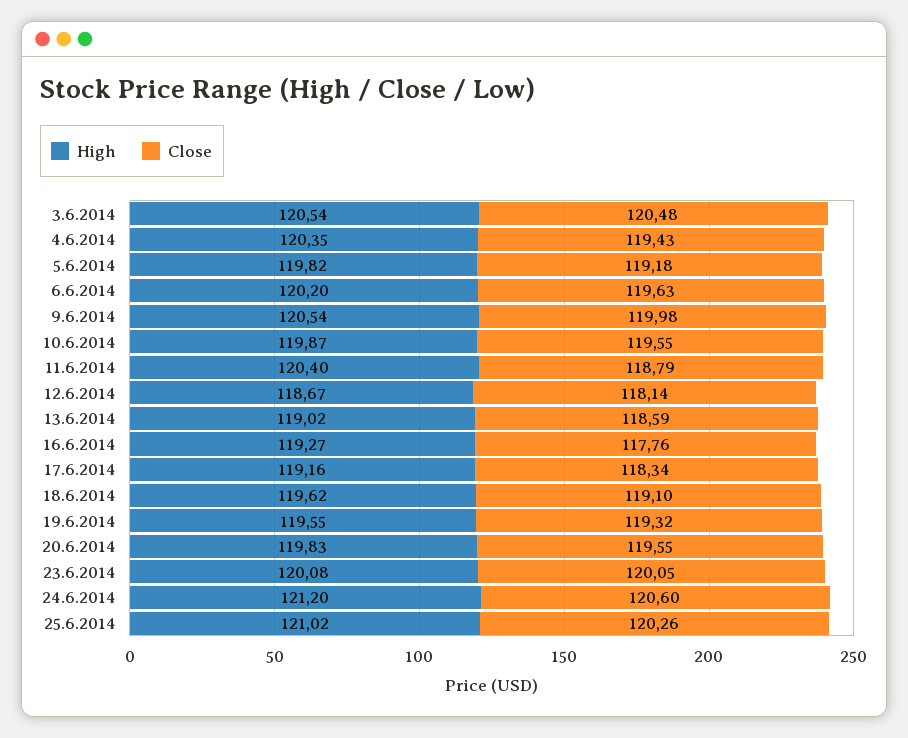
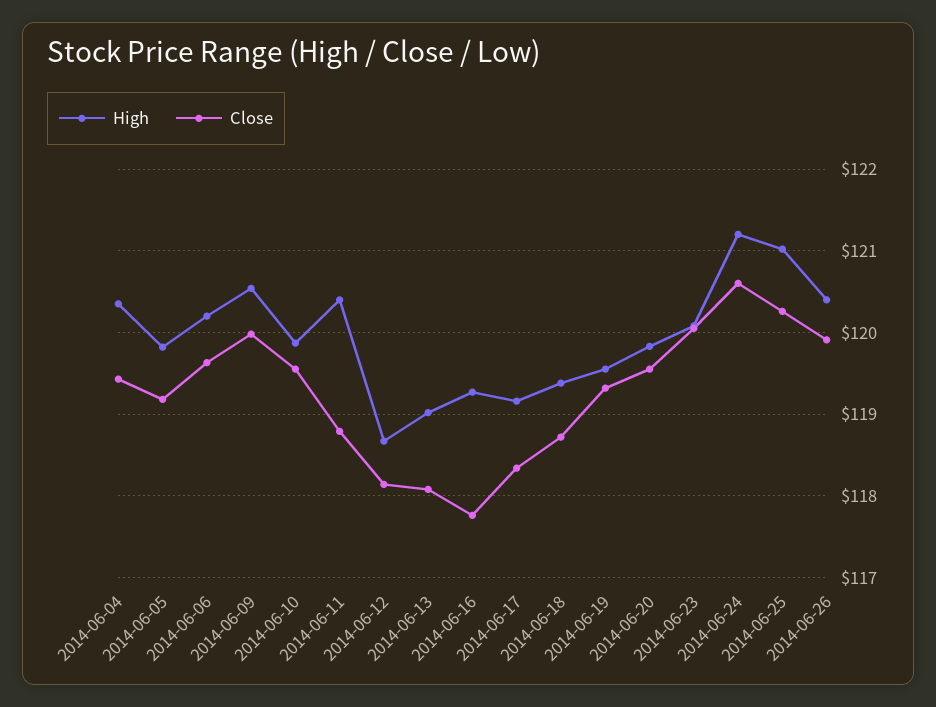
High, 3.6.2014: 120.54 -> none
Close, 3.6.2014: 120.48 -> none
Close, 13.6.2014: 118.59 -> 118.1
High, 18.6.2014: 119.62 -> 119.4
Close, 18.6.2014: 119.1 -> 118.7
High, 2014-06-26: none -> 120.4
Close, 2014-06-26: none -> 119.9

